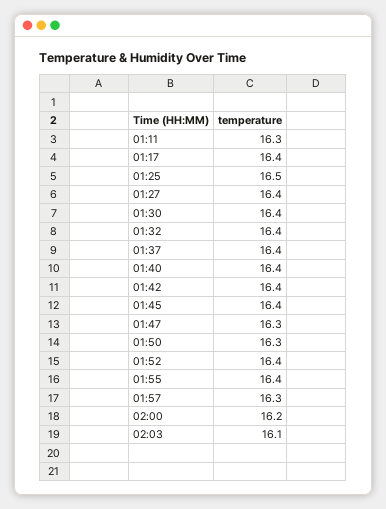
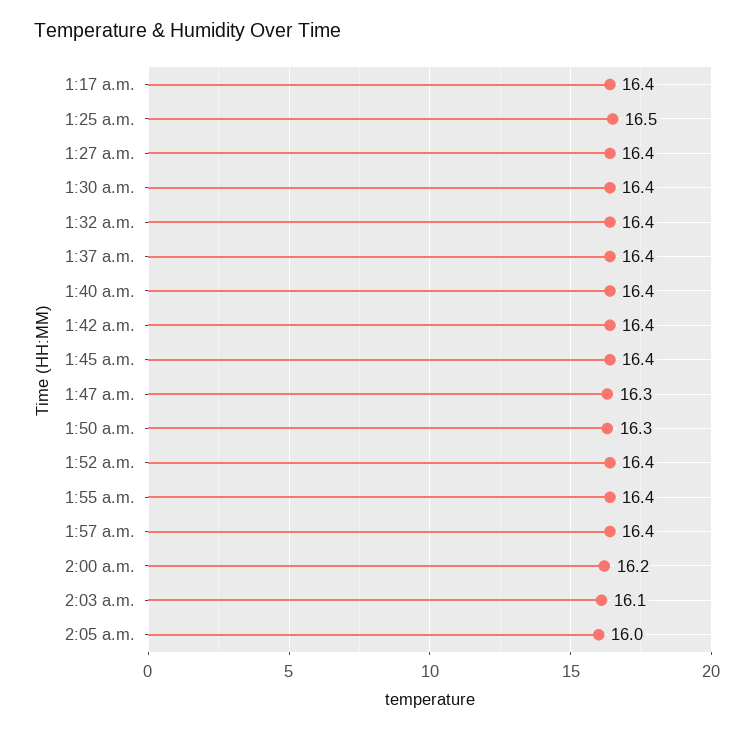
01:11: 16.3 -> none
01:57: 16.3 -> 16.4
2:05 a.m.: none -> 16

